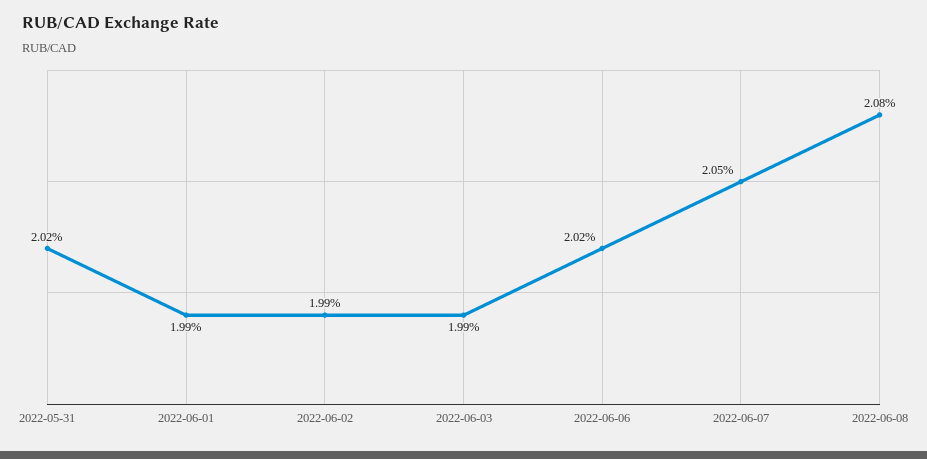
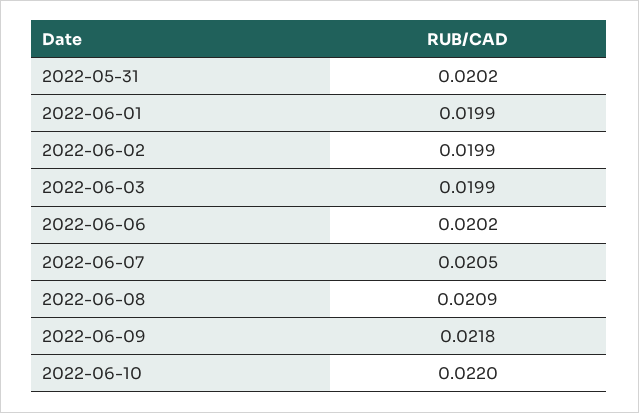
2022-06-08: 0.0208 -> 0.0209
2022-06-09: none -> 0.0218
2022-06-10: none -> 0.022

